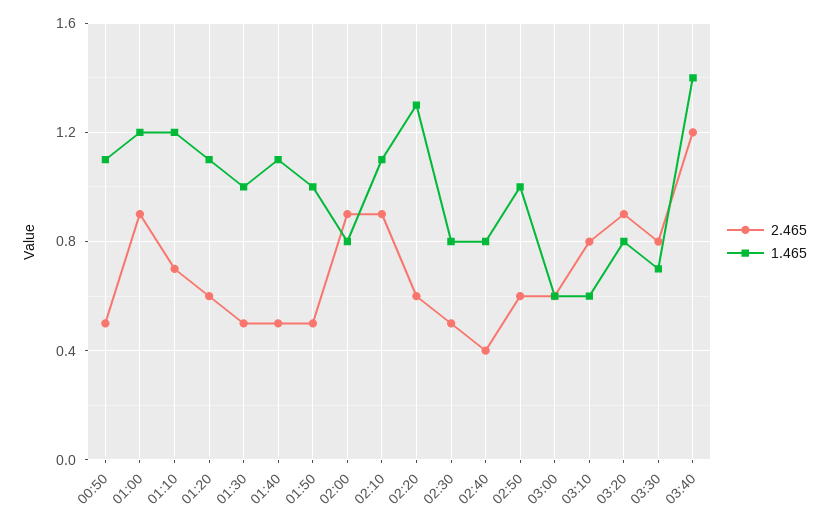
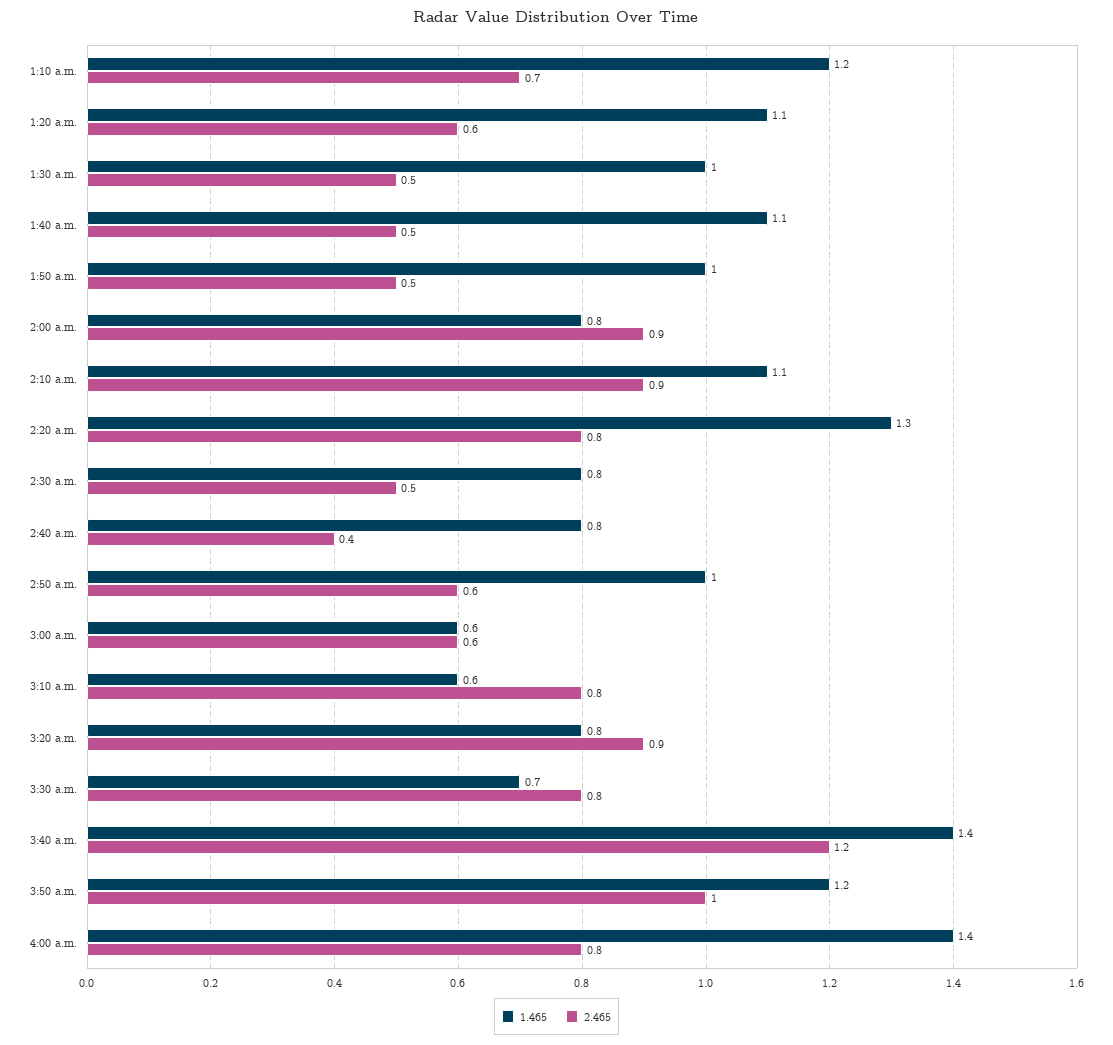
2.465, 00:50: 0.5 -> none
1.465, 00:50: 1.1 -> none
2.465, 01:00: 0.9 -> none
1.465, 01:00: 1.2 -> none
2.465, 02:20: 0.6 -> 0.8
1.465, 3:50 a.m.: none -> 1.2
2.465, 3:50 a.m.: none -> 1
1.465, 4:00 a.m.: none -> 1.4
2.465, 4:00 a.m.: none -> 0.8

